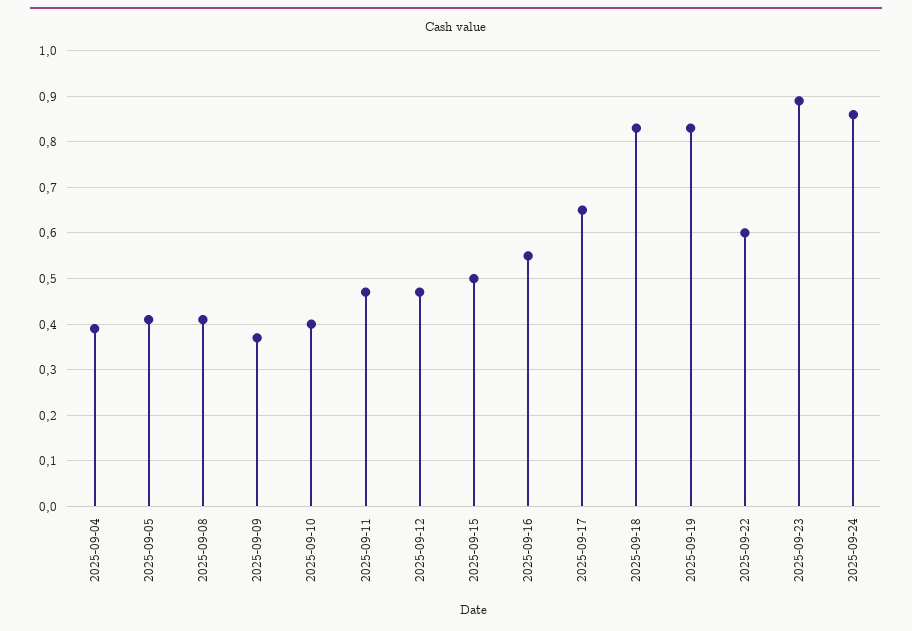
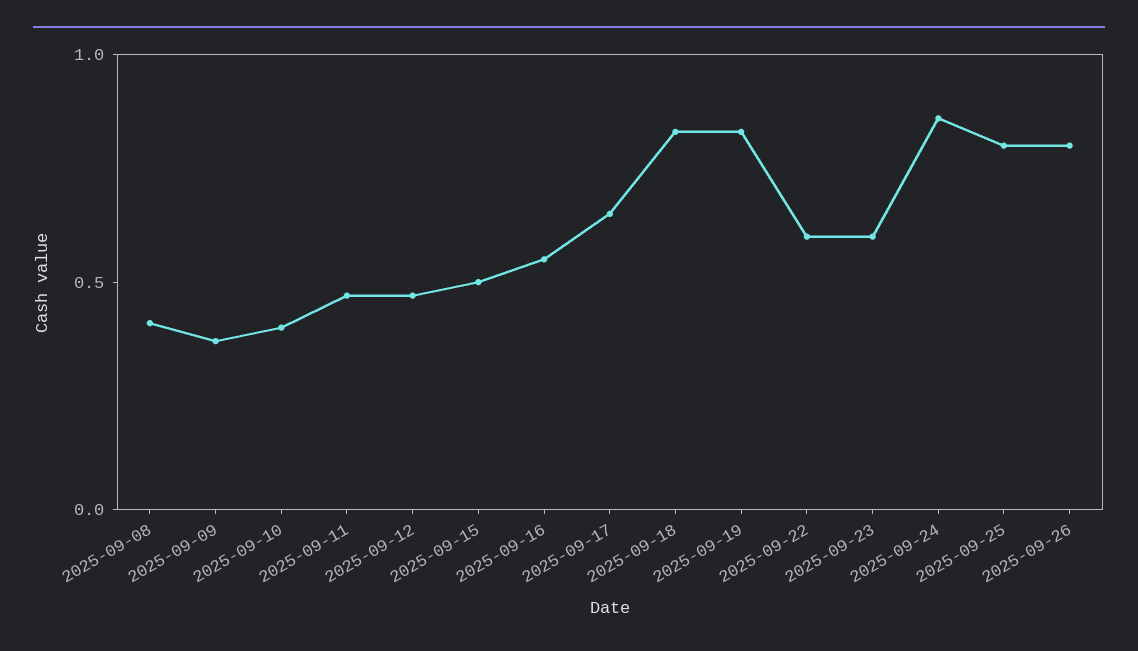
2025-09-04: 0.4 -> none
2025-09-05: 0.4 -> none
2025-09-23: 0.9 -> 0.6
2025-09-25: none -> 0.8
2025-09-26: none -> 0.8

